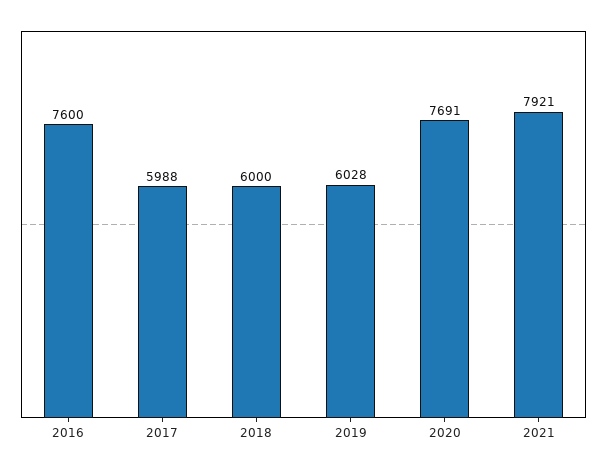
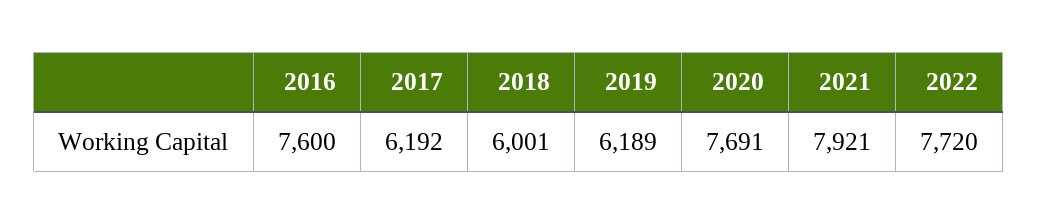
2017: 5988 -> 6192
2018: 6000 -> 6001
2019: 6028 -> 6189
2022: none -> 7720

